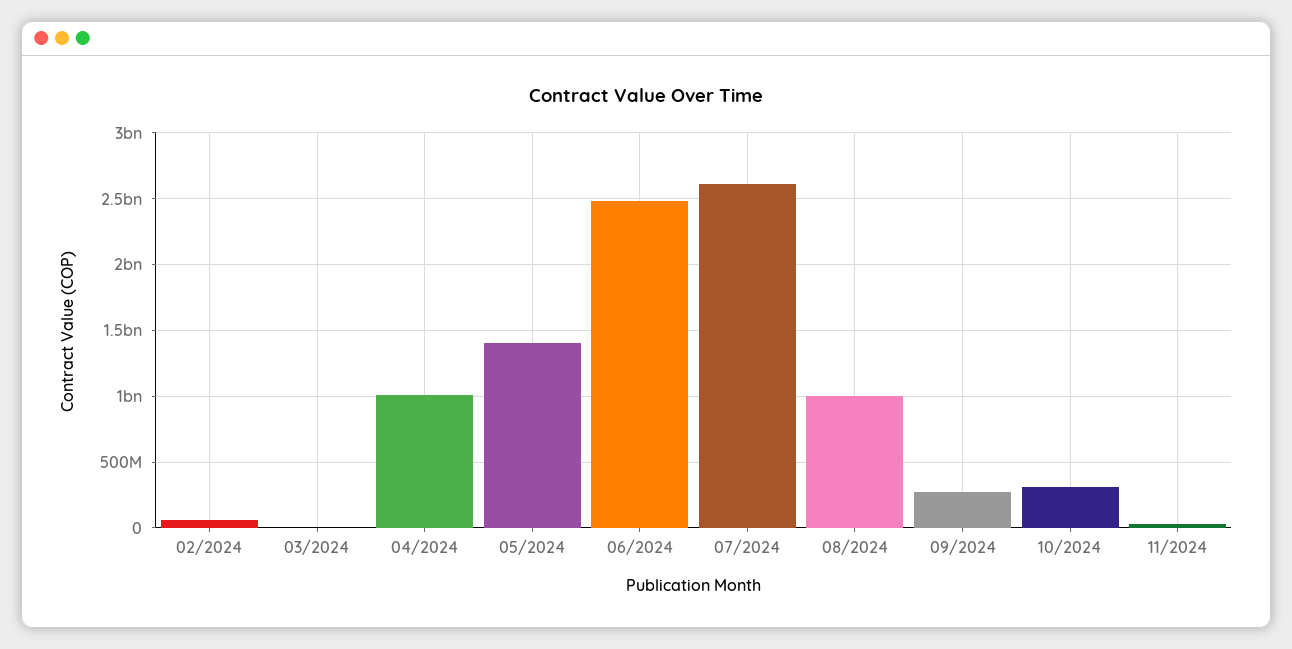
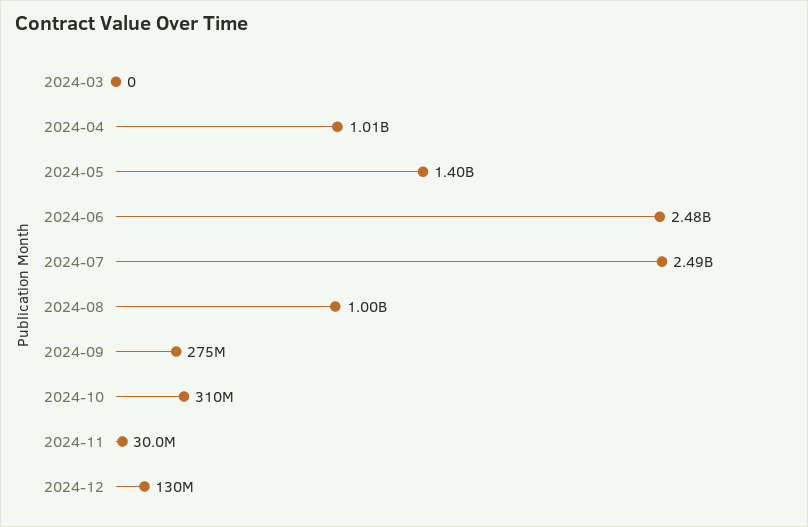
02/2024: 50000000 -> none
07/2024: 2600000000 -> 2490000000
2024-12: none -> 130000000

